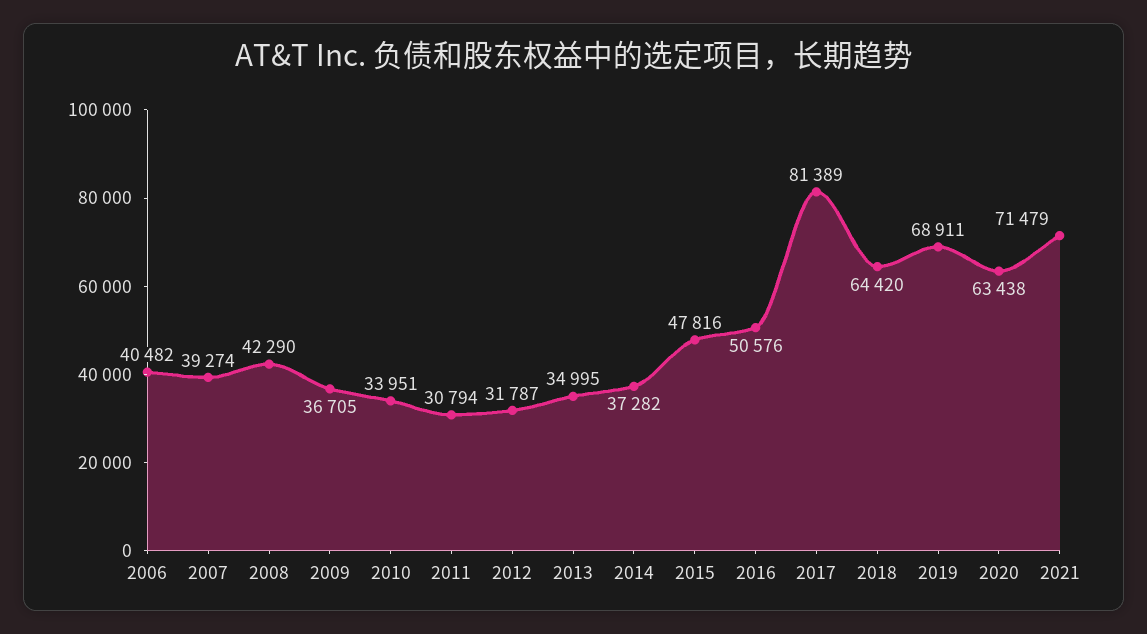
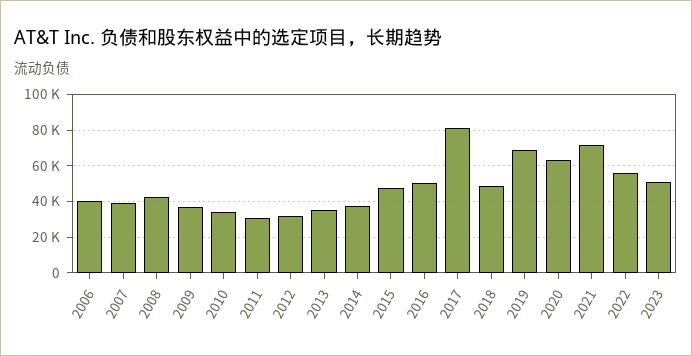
2018: 64420 -> 50000
2022: none -> 55000
2023: none -> 50000

